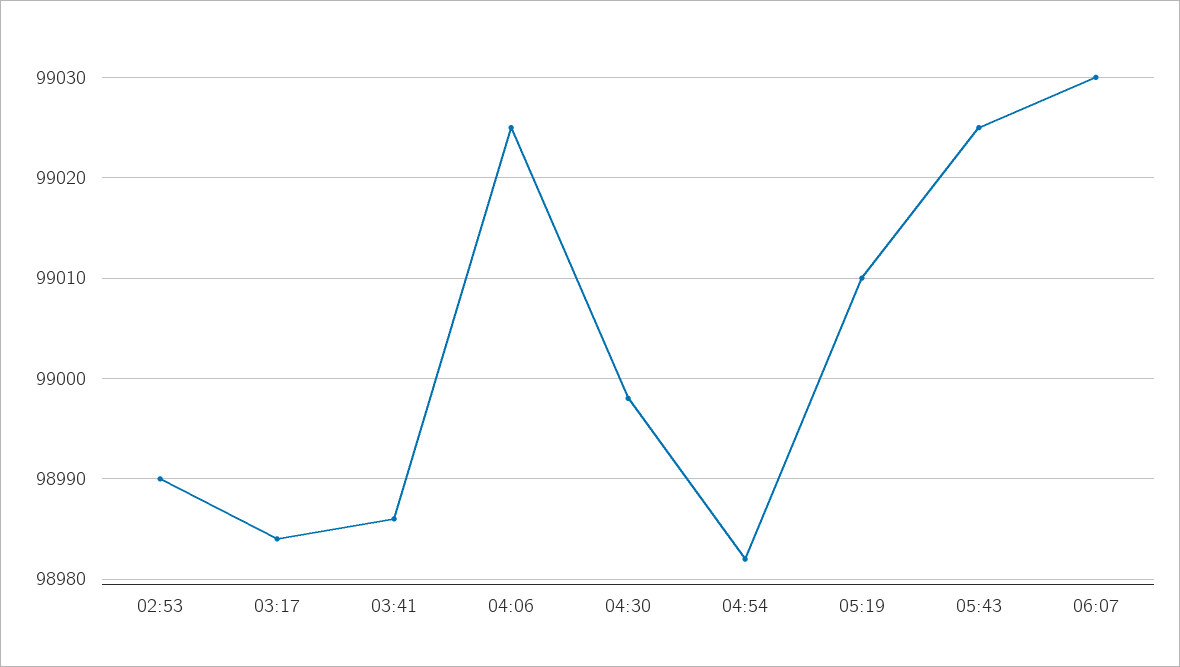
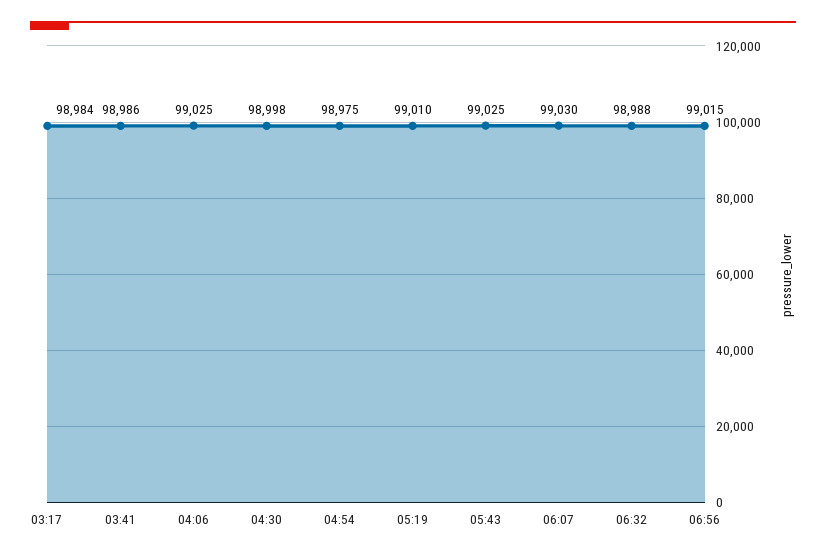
02:53: 98990 -> none
04:54: 98982 -> 98975
06:32: none -> 98988
06:56: none -> 99015

